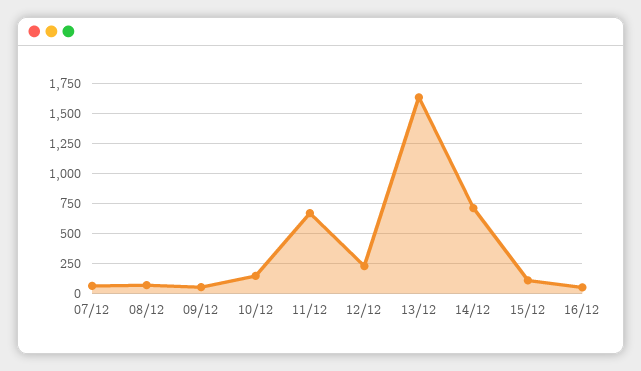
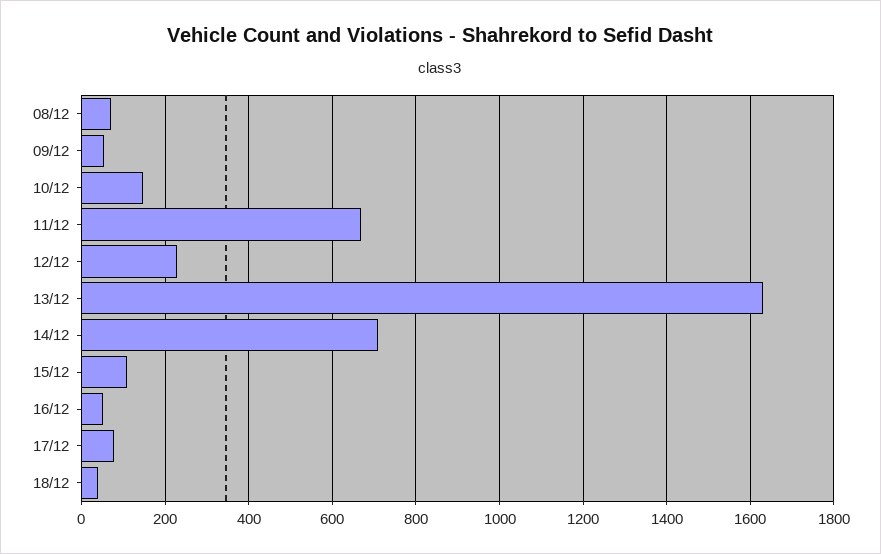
07/12: 50 -> none
17/12: none -> 80
18/12: none -> 40

